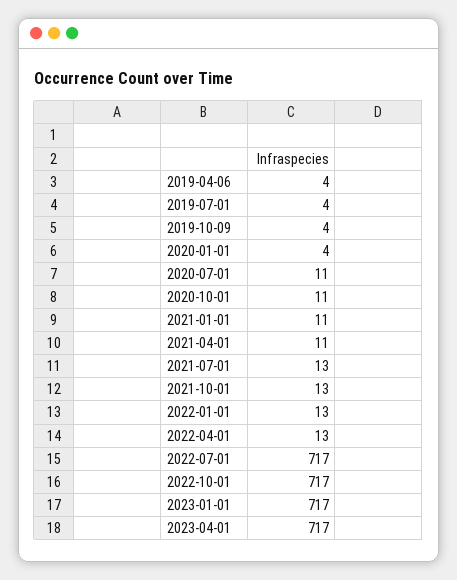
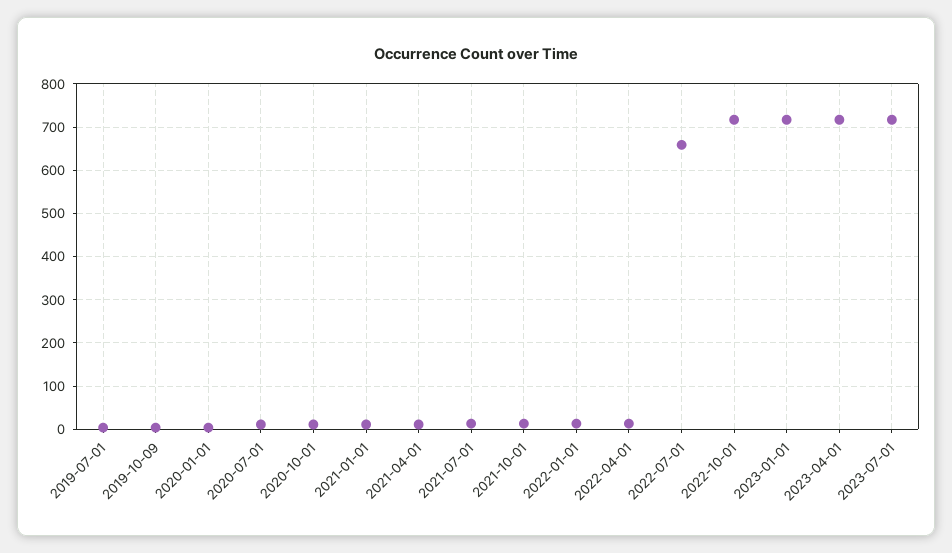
2019-04-06: 4 -> none
2022-07-01: 717 -> 660
2023-07-01: none -> 720

